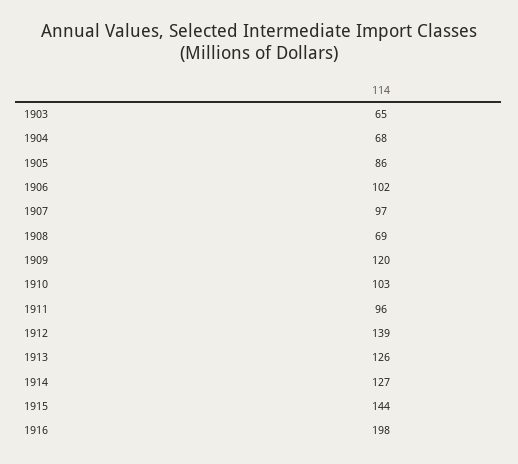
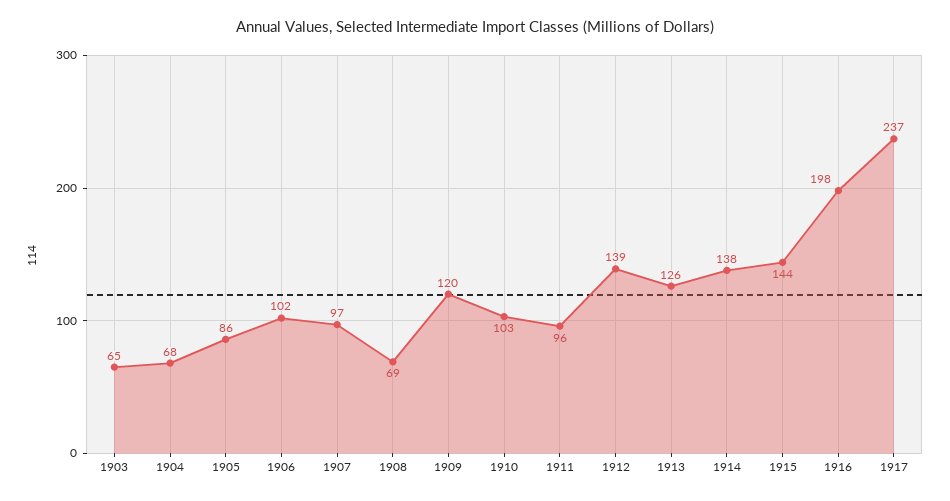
1914: 127 -> 138
1917: none -> 237

